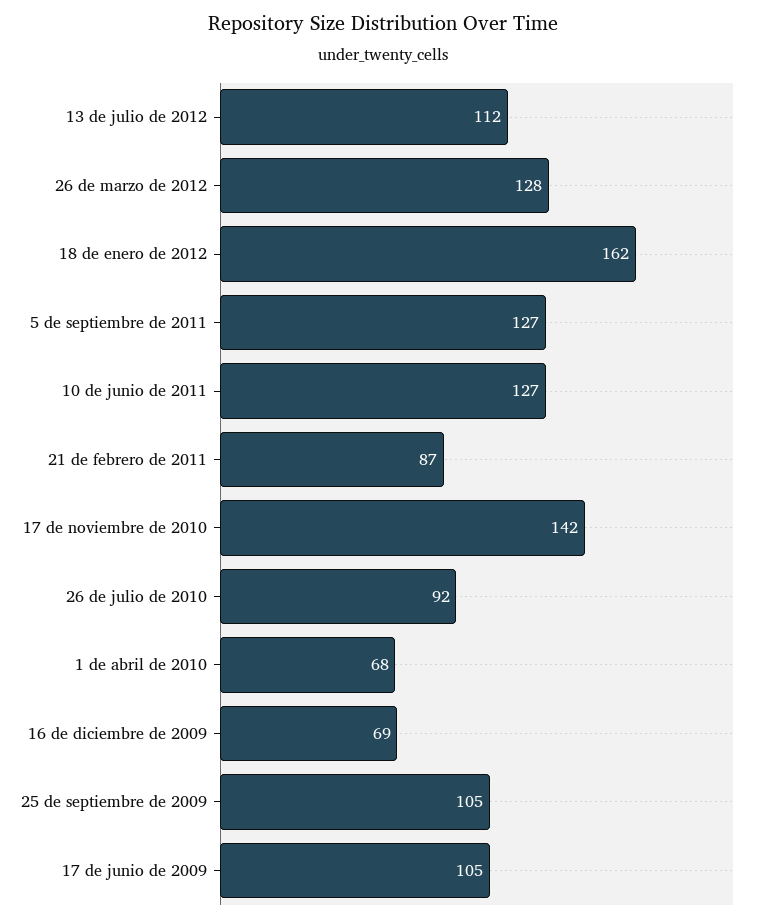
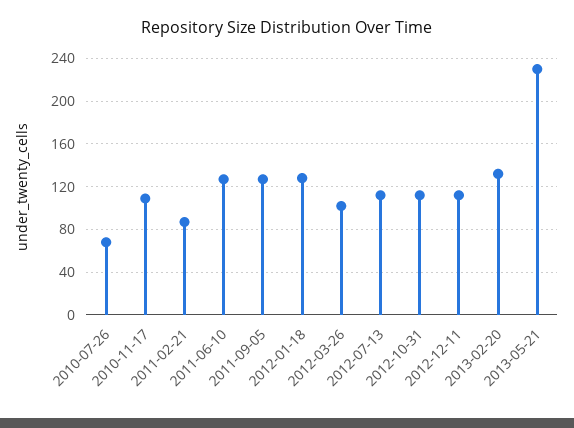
26 de marzo de 2012: 128 -> 100
18 de enero de 2012: 162 -> 130
17 de noviembre de 2010: 142 -> 110
26 de julio de 2010: 92 -> 70
1 de abril de 2010: 68 -> none
16 de diciembre de 2009: 69 -> none
25 de septiembre de 2009: 105 -> none
17 de junio de 2009: 105 -> none
2012-10-31: none -> 110
2012-12-11: none -> 110
2013-02-20: none -> 130
2013-05-21: none -> 230

